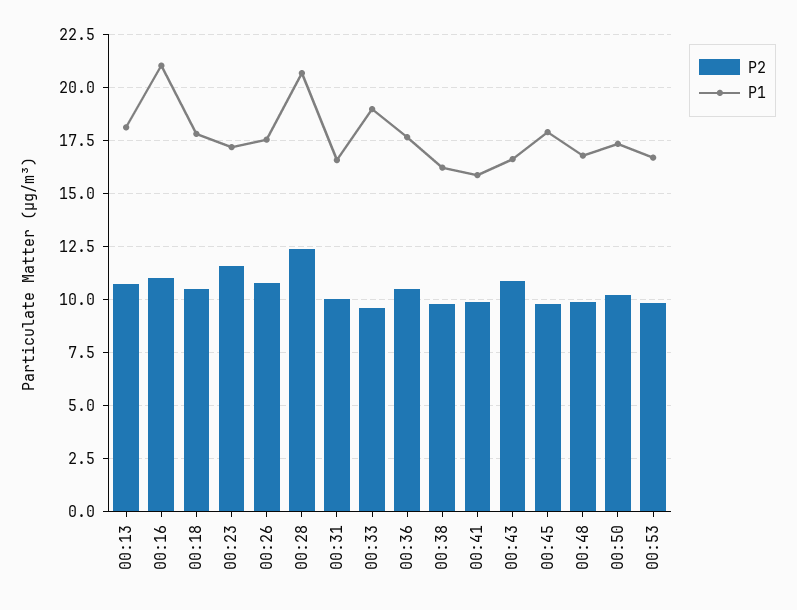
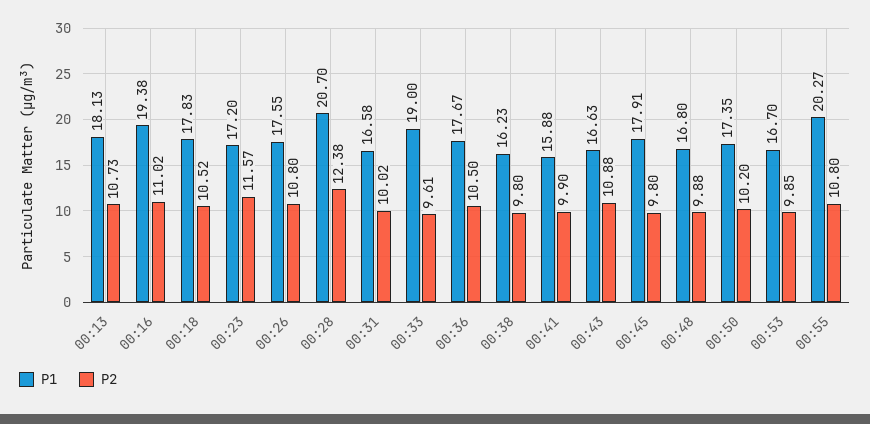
P1, 00:16: 21 -> 19.38
P1, 00:55: none -> 20.27
P2, 00:55: none -> 10.8

